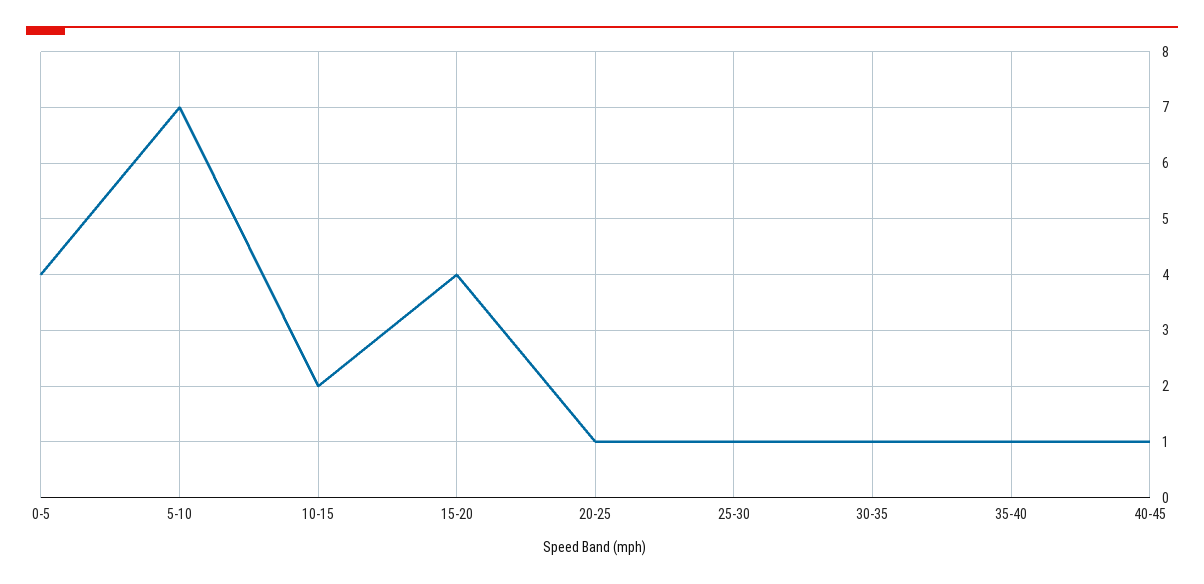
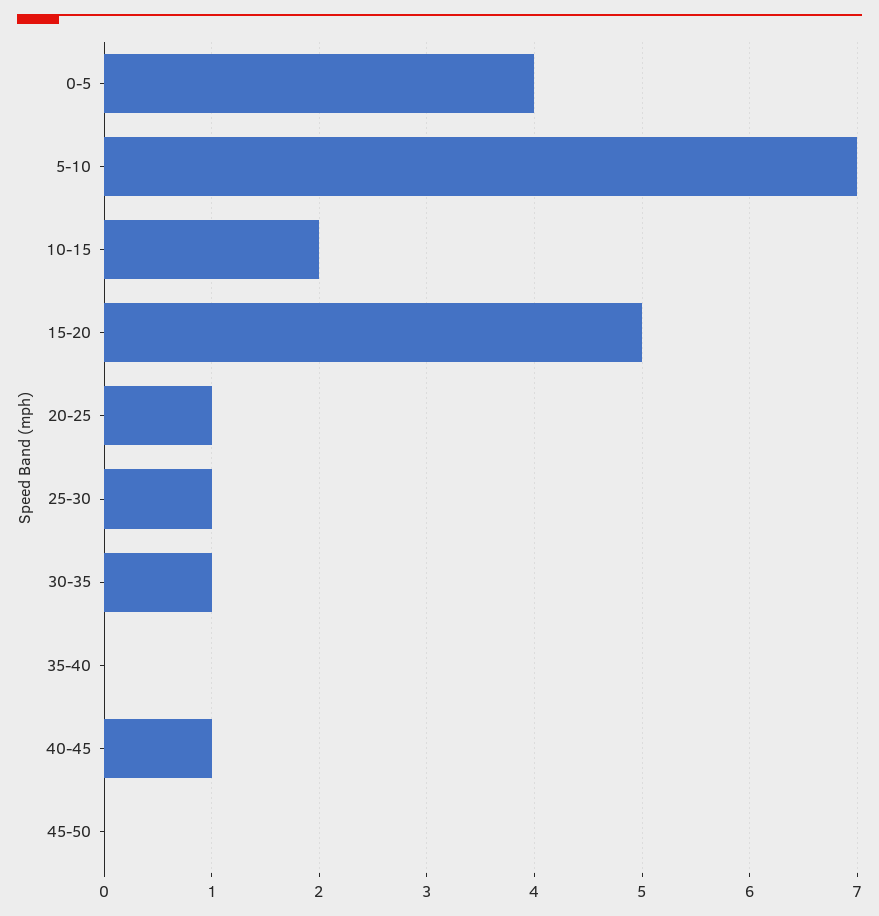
15-20: 4 -> 5
35-40: 1 -> 0
45-50: none -> 0

